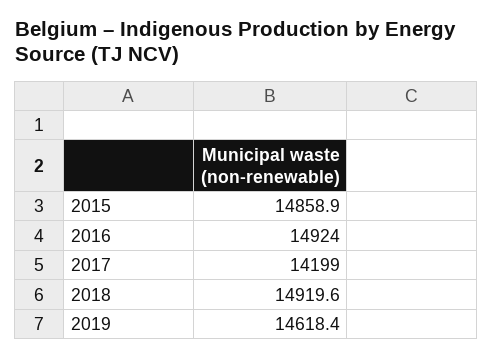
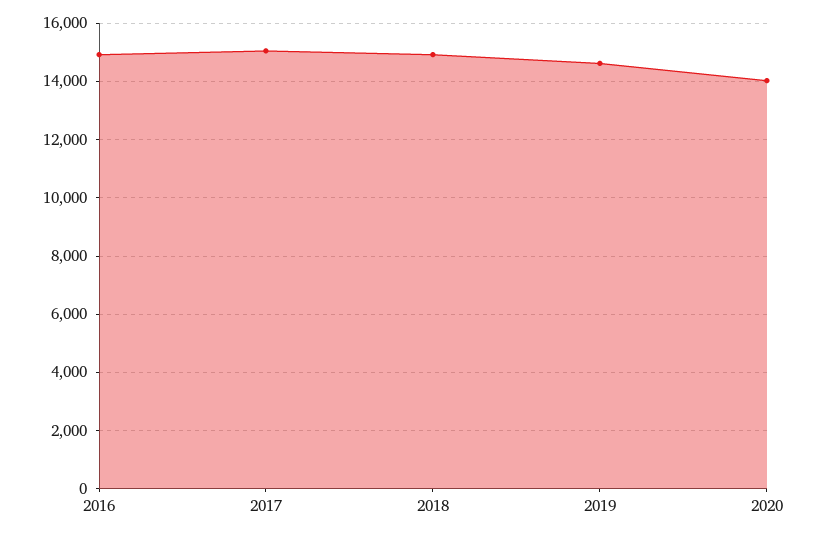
2015: 14858.9 -> none
2017: 14199 -> 15000
2020: none -> 14000

